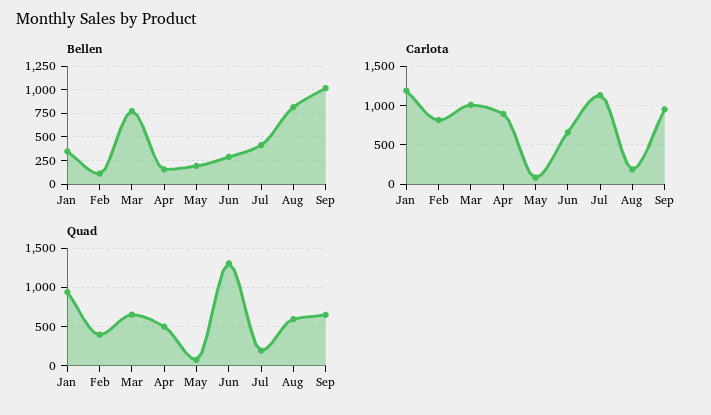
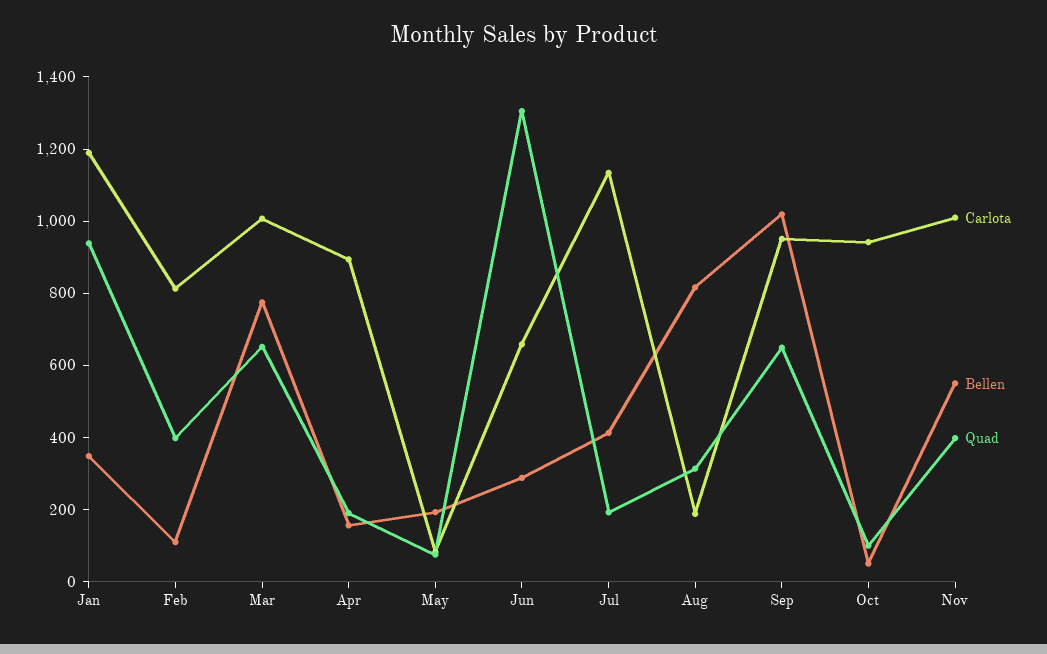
Quad, Apr: 500 -> 200
Quad, Aug: 600 -> 300
Carlota, Oct: none -> 950
Bellen, Oct: none -> 50
Quad, Oct: none -> 100
Carlota, Nov: none -> 1000
Bellen, Nov: none -> 550
Quad, Nov: none -> 400

